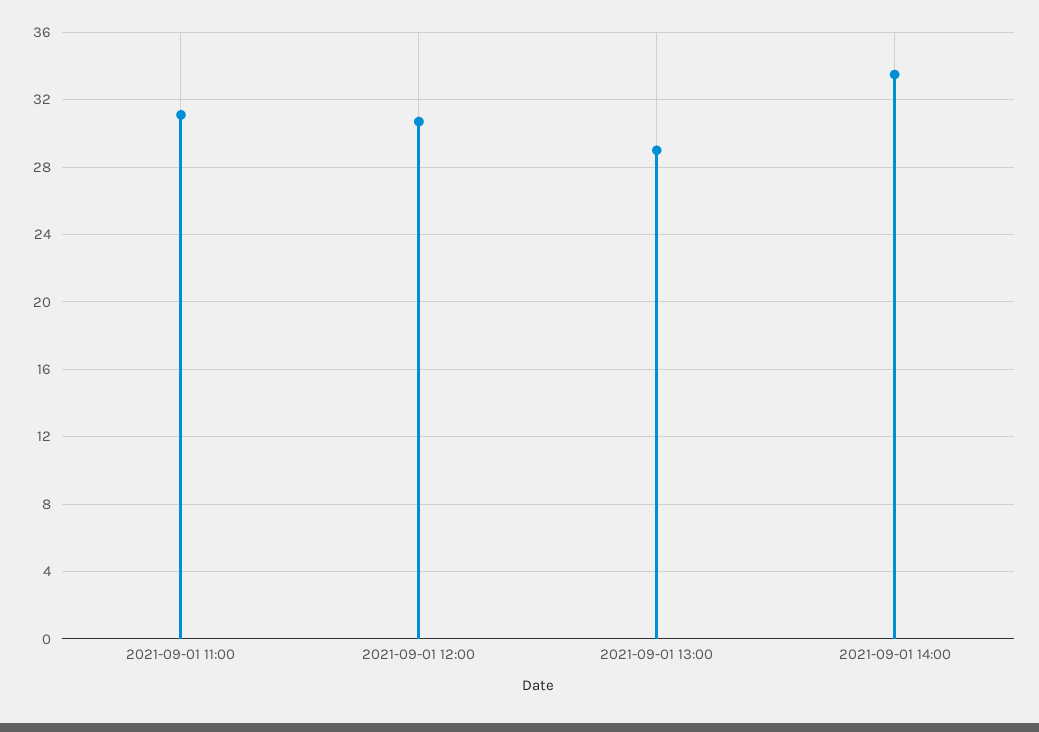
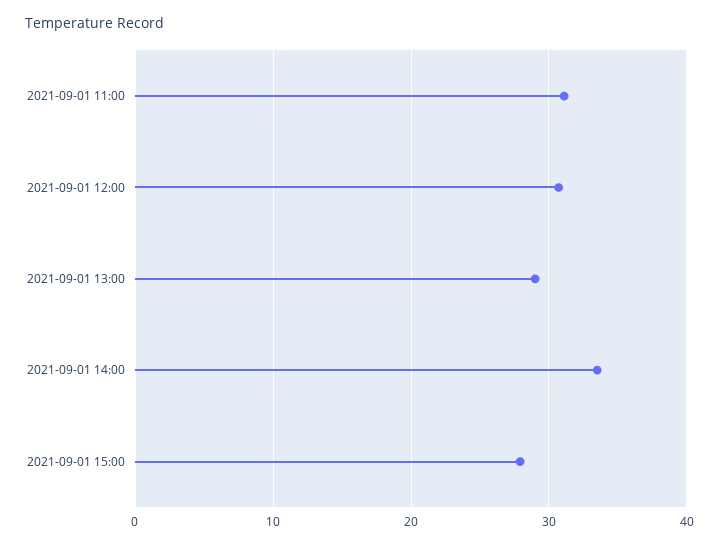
2021-09-01 15:00: none -> 28

